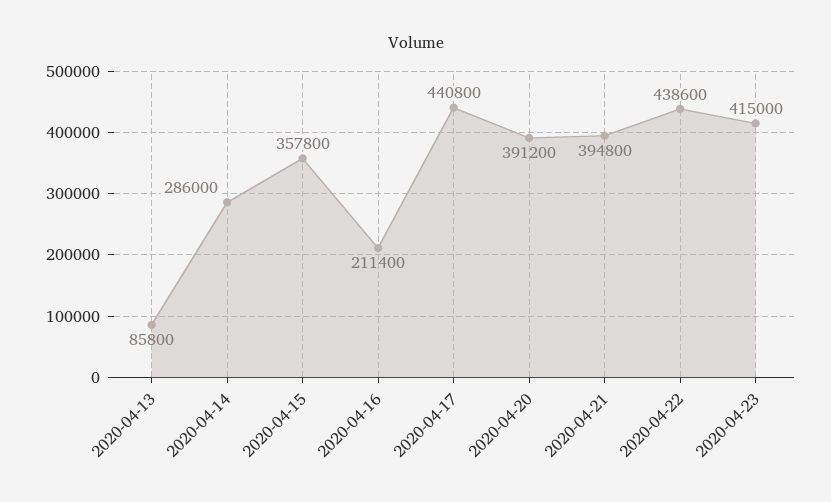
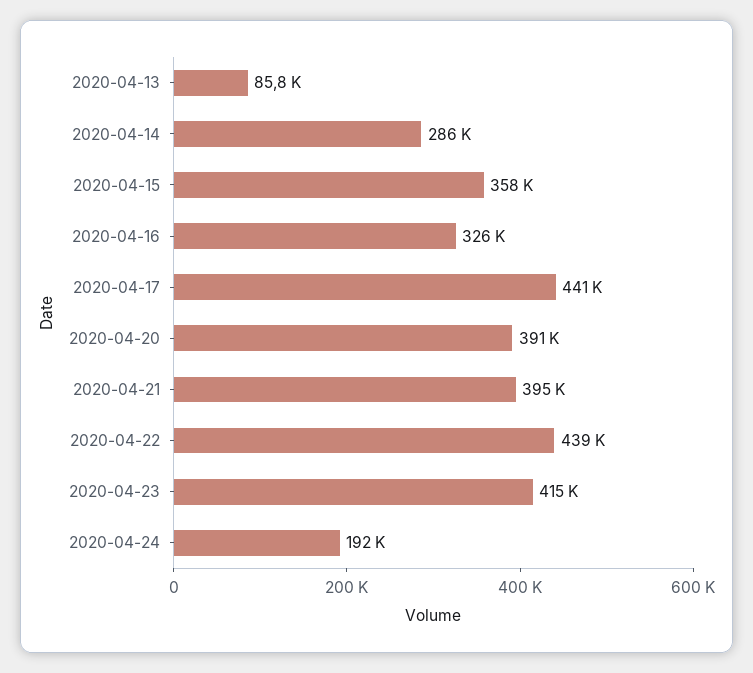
2020-04-16: 211400 -> 326000
2020-04-24: none -> 192000

